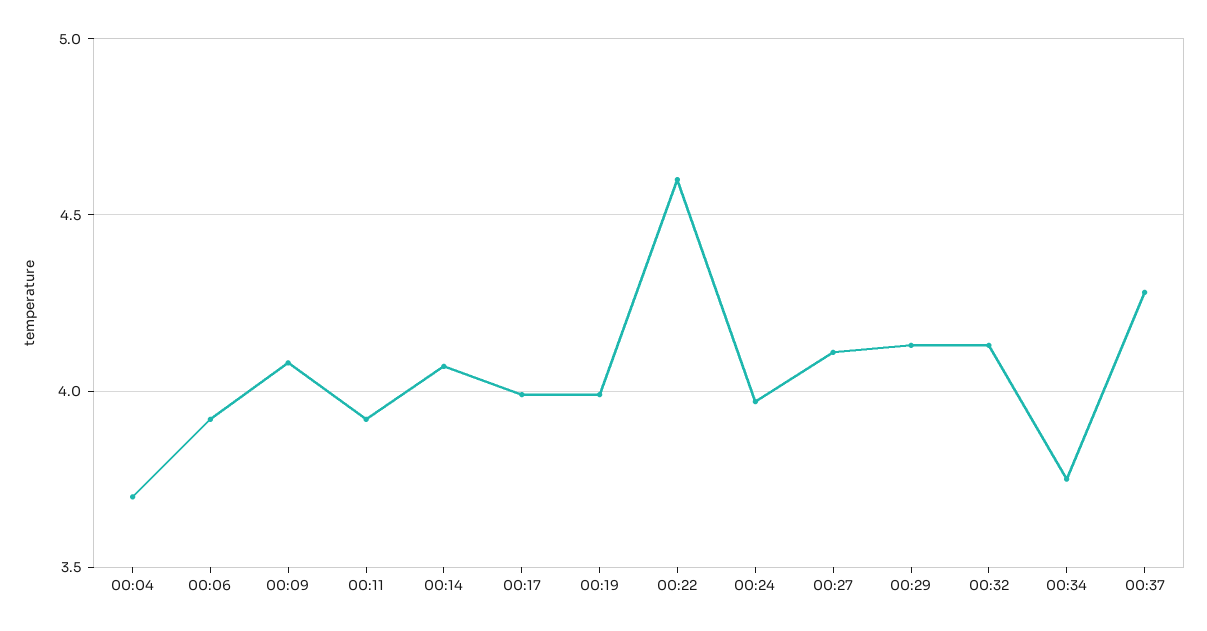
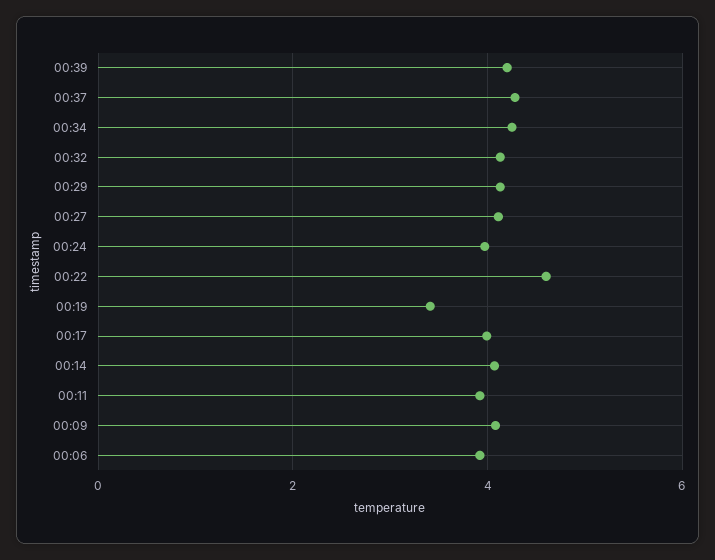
00:04: 3.7 -> none
00:19: 4 -> 3.4
00:34: 3.75 -> 4.2
00:39: none -> 4.2

